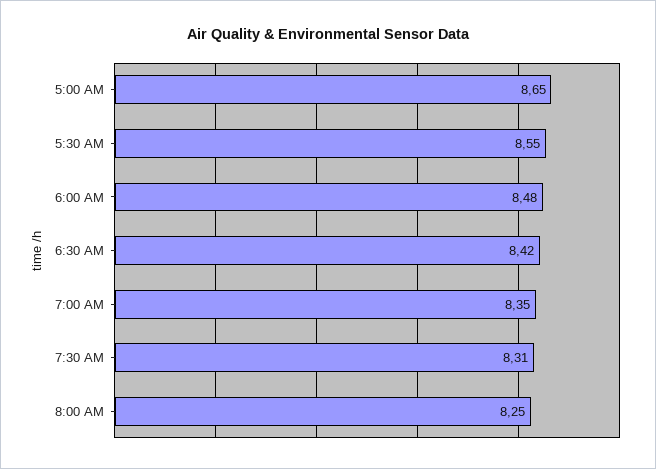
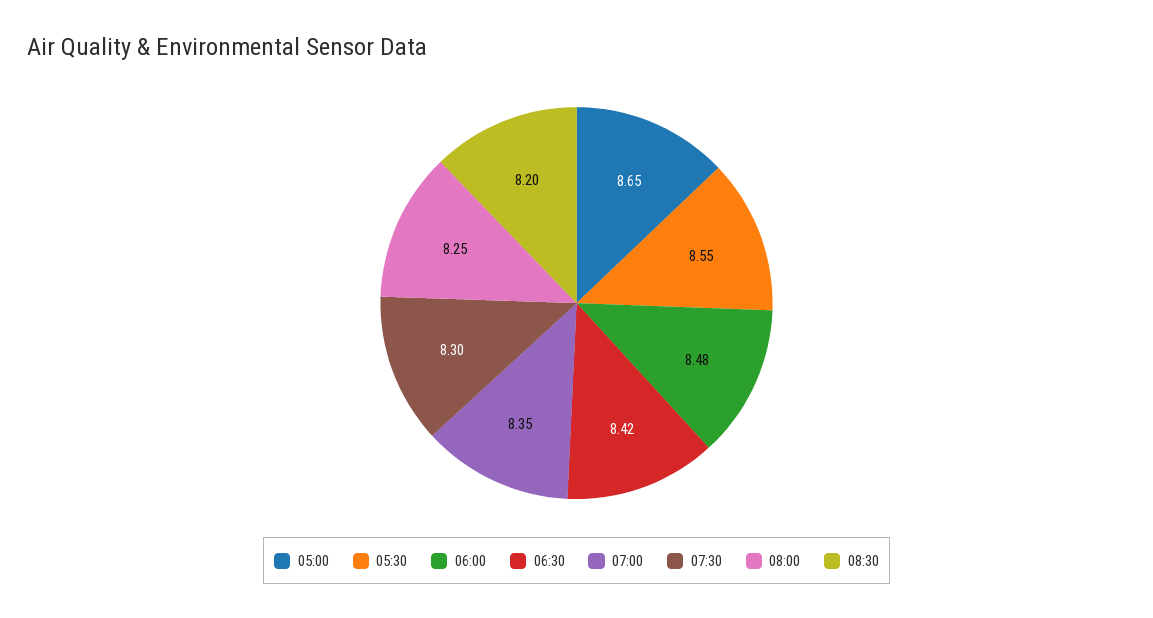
7:30 AM: 8.31 -> 8.3
08:30: none -> 8.2

